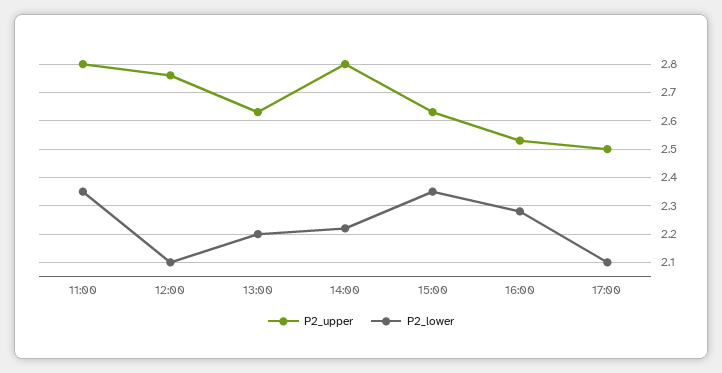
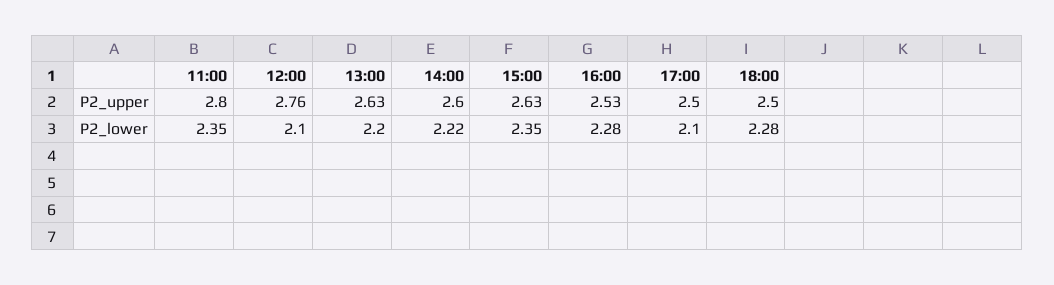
P2_upper, 14:00: 2.8 -> 2.6
P2_upper, 18:00: none -> 2.5
P2_lower, 18:00: none -> 2.28

